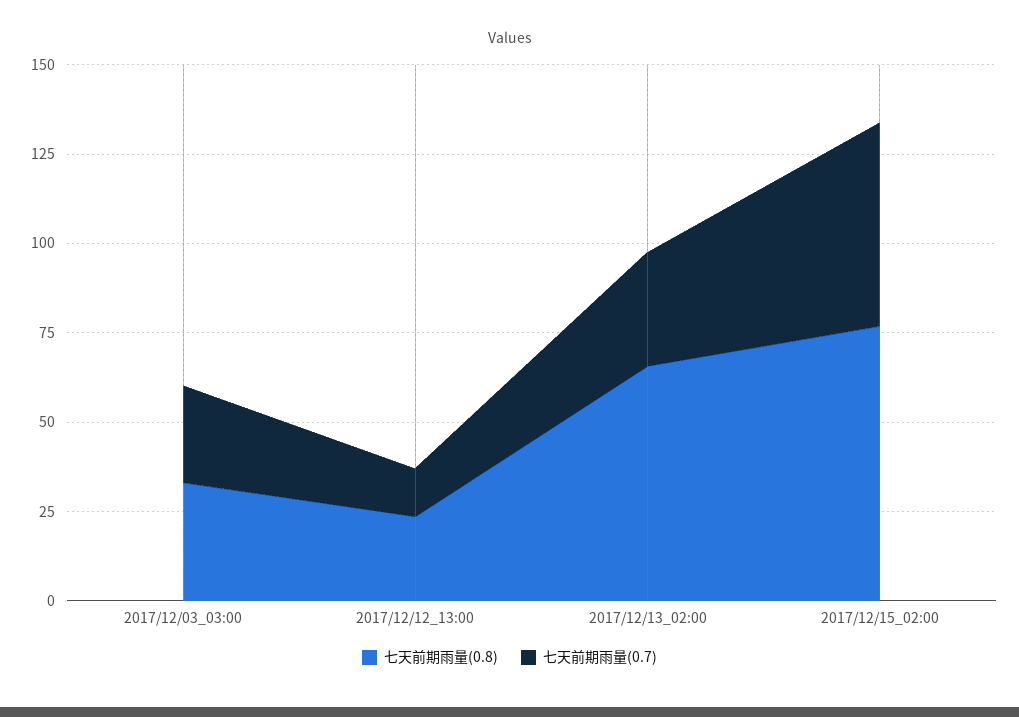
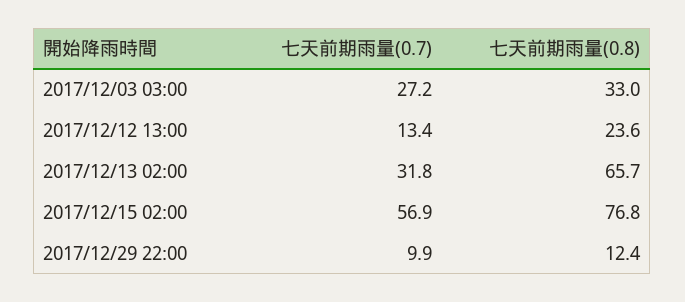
七天前期雨量(0.7), 2017/12/29 22:00: none -> 9.9
七天前期雨量(0.8), 2017/12/29 22:00: none -> 12.4

